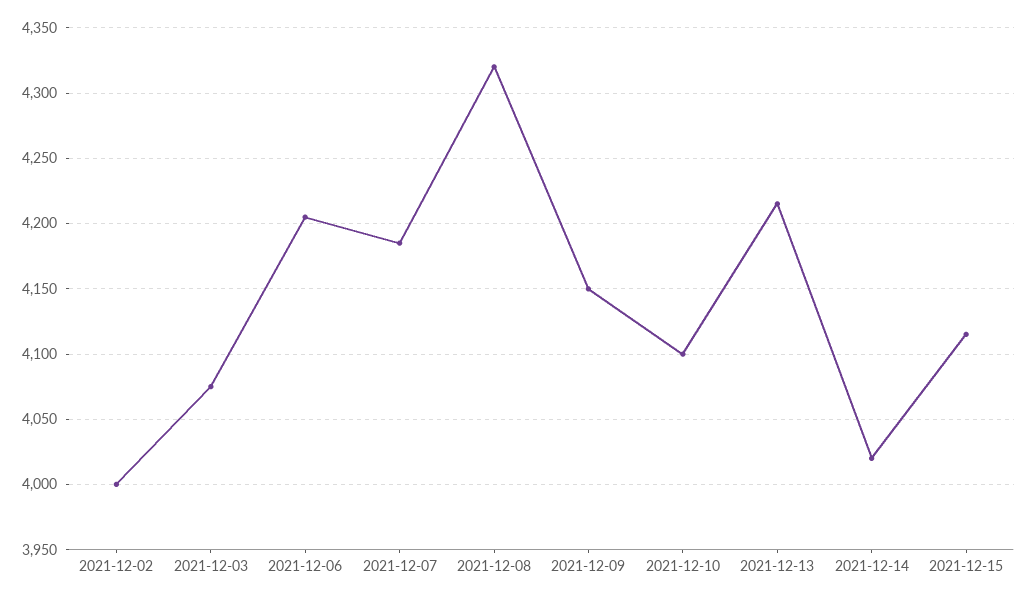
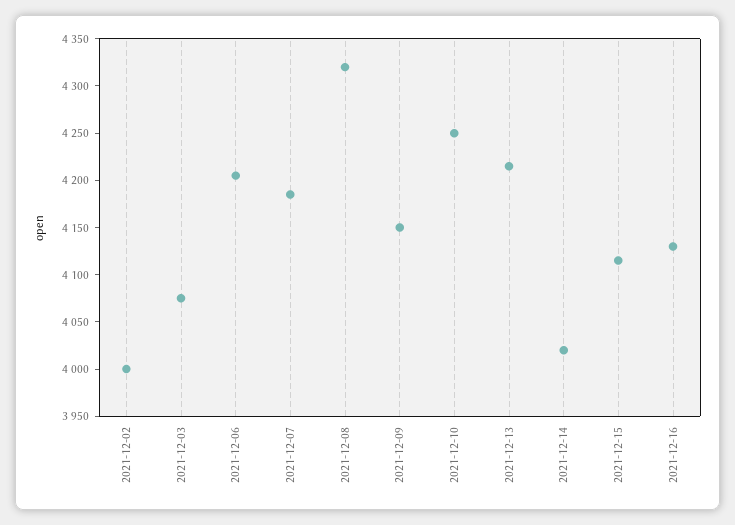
2021-12-10: 4100 -> 4250
2021-12-16: none -> 4130

